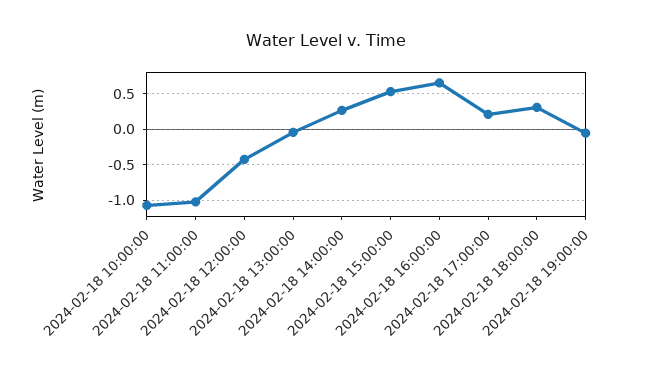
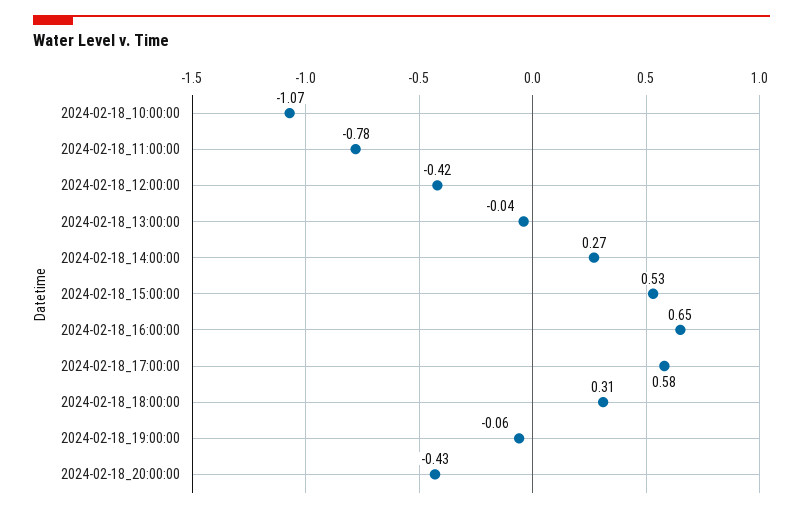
2024-02-18 11:00:00: -1 -> -0.78
2024-02-18 17:00:00: 0.2 -> 0.58
2024-02-18_20:00:00: none -> -0.43

